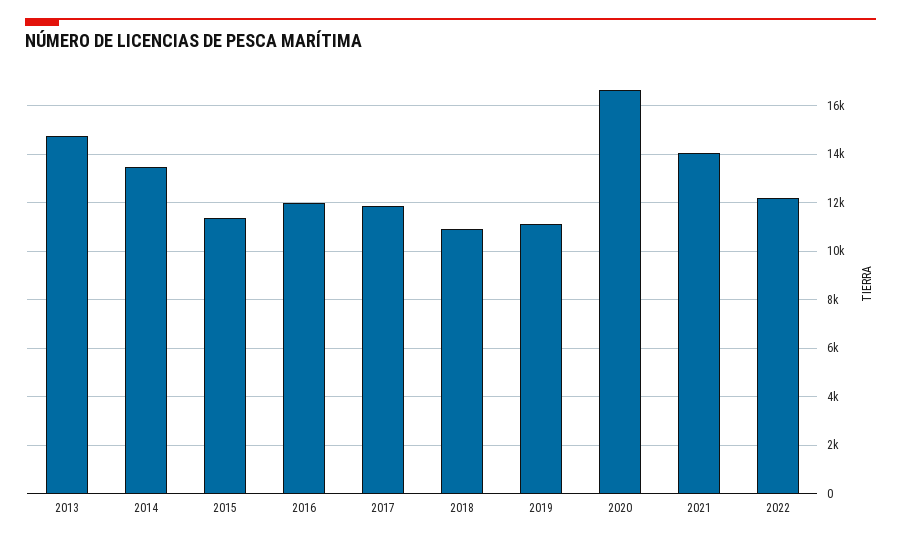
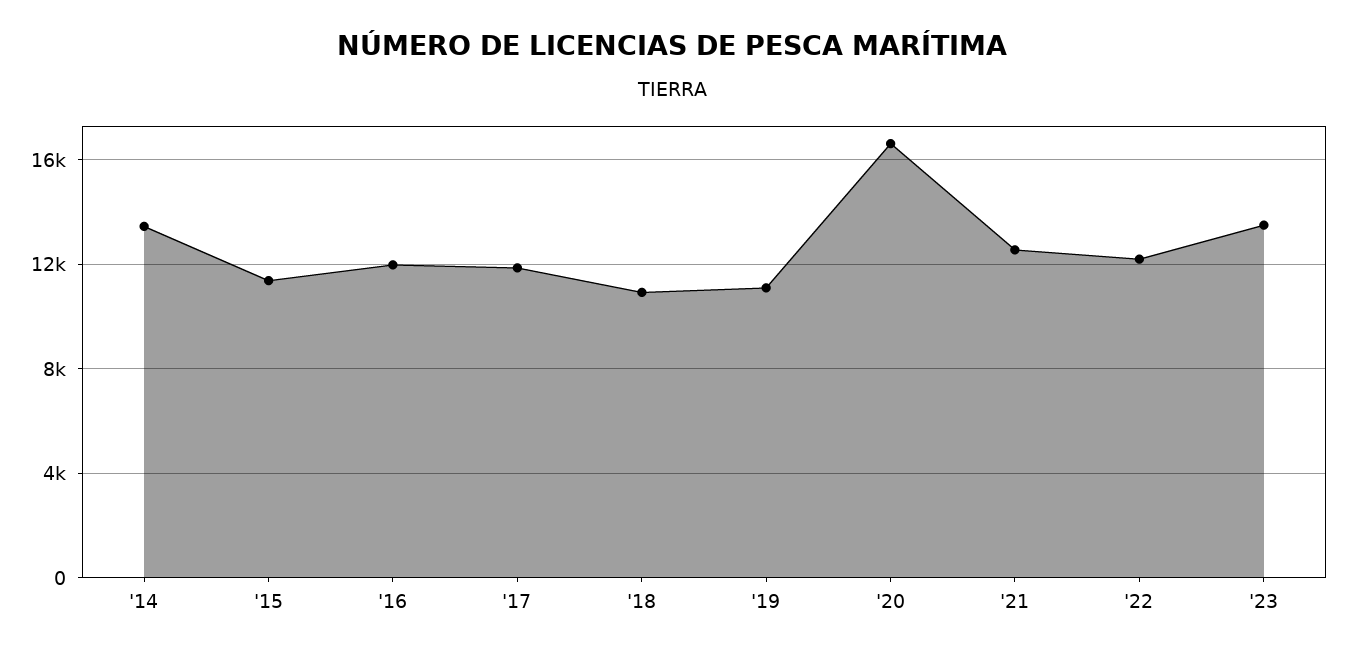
2013: 14750 -> none
2021: 14000 -> 12500
'23: none -> 13500

